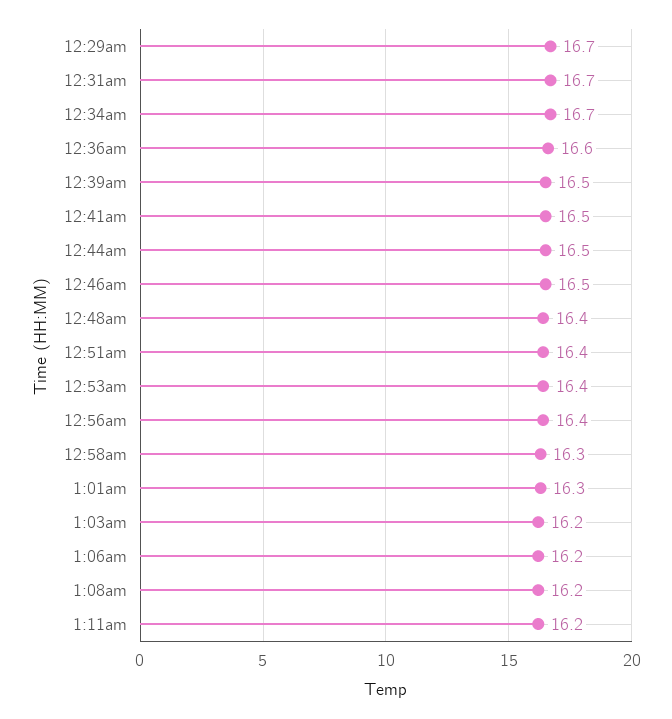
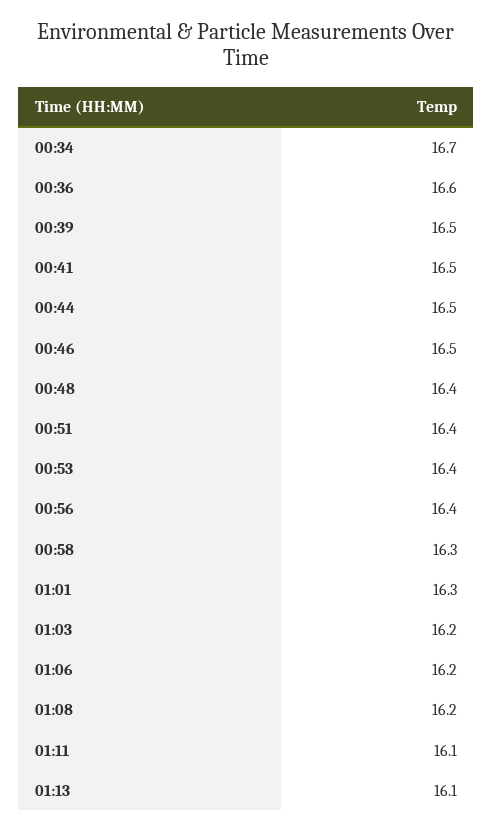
12:29am: 16.7 -> none
12:31am: 16.7 -> none
1:11am: 16.2 -> 16.1
01:13: none -> 16.1

